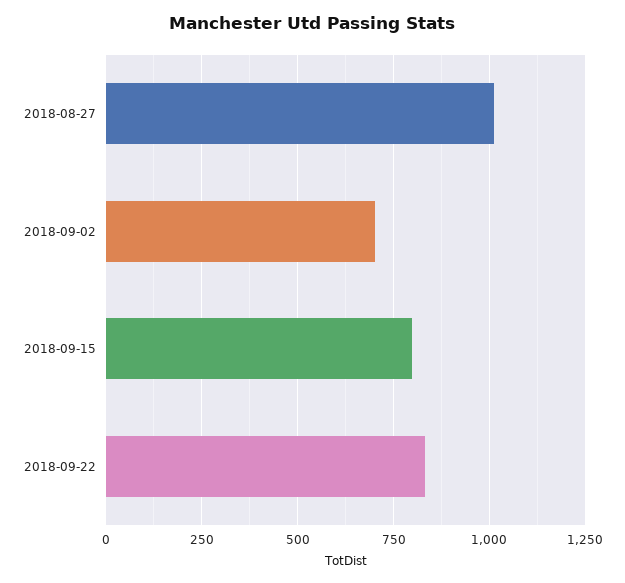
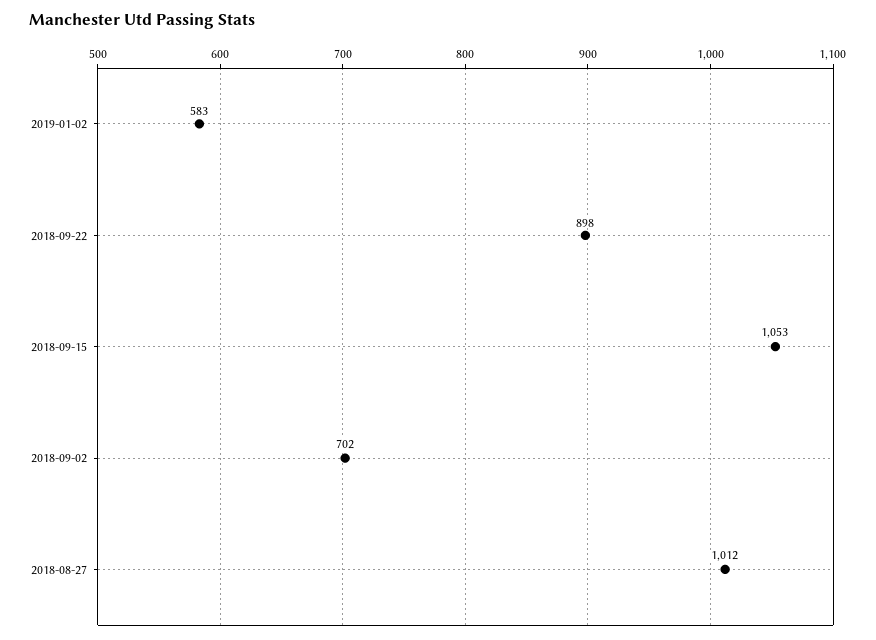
2018-09-15: 800 -> 1053
2018-09-22: 825 -> 898
2019-01-02: none -> 583

